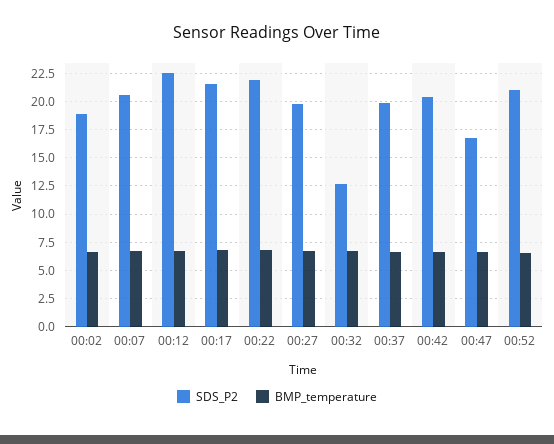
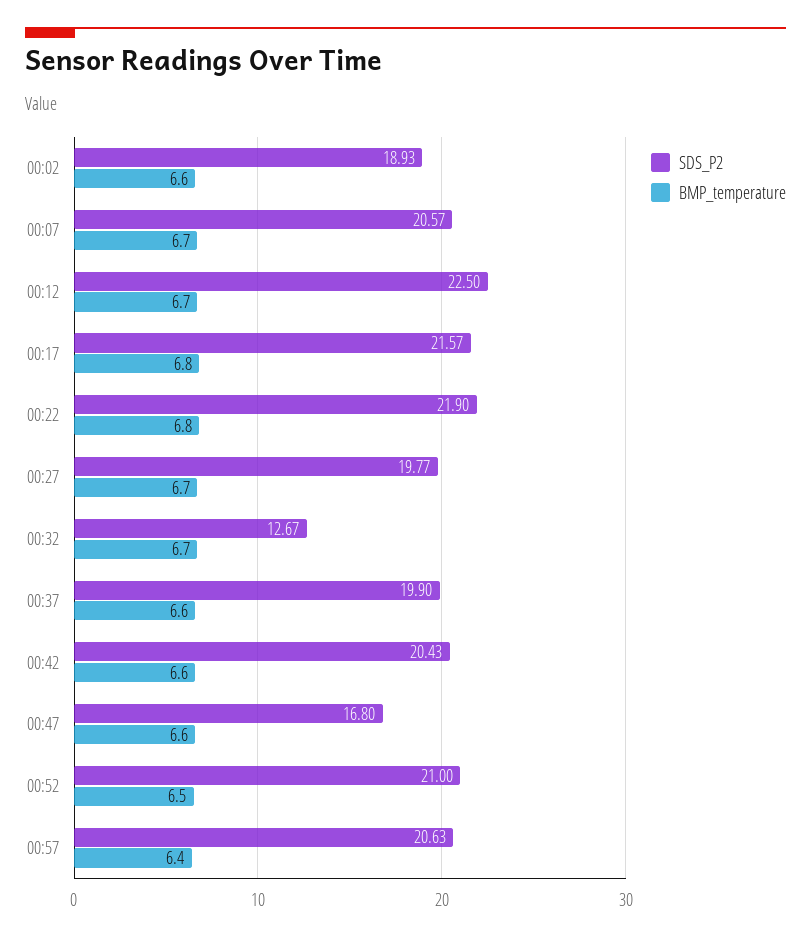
SDS_P2, 00:57: none -> 20.63
BMP_temperature, 00:57: none -> 6.4

